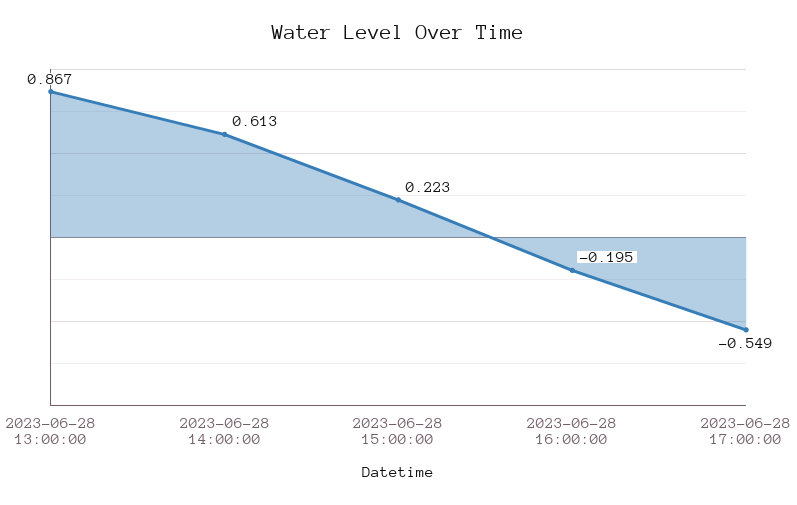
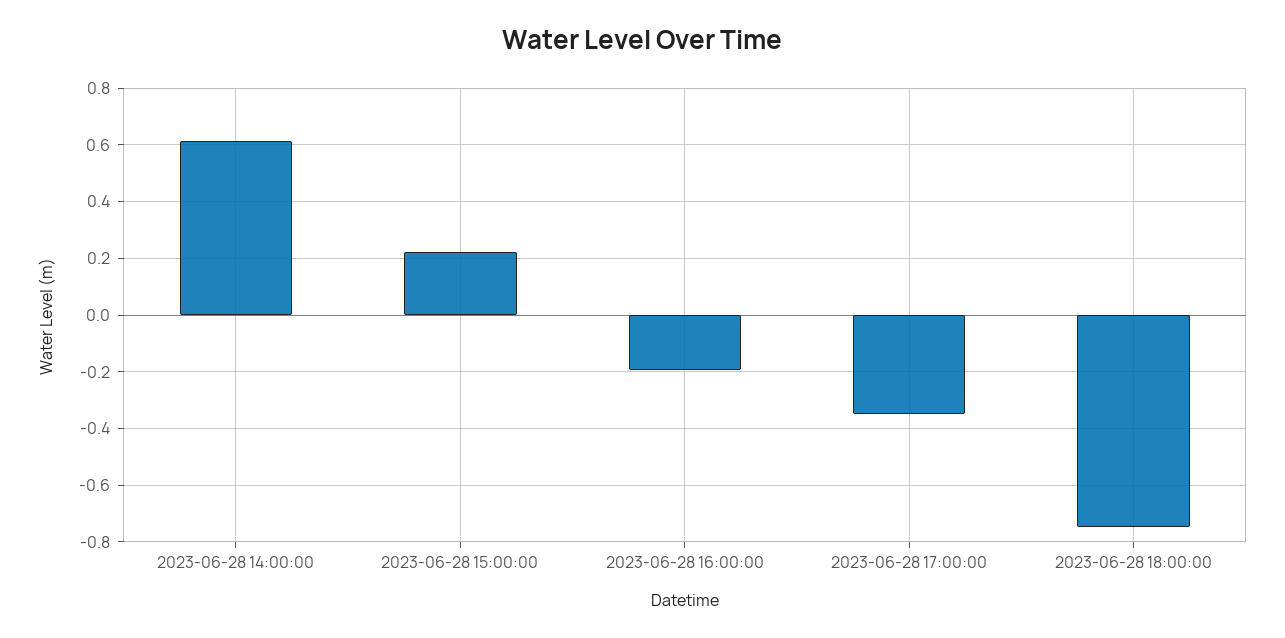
2023-06-28 13:00:00: 0.867 -> none
2023-06-28 17:00:00: -0.549 -> -0.35
2023-06-28 18:00:00: none -> -0.75

